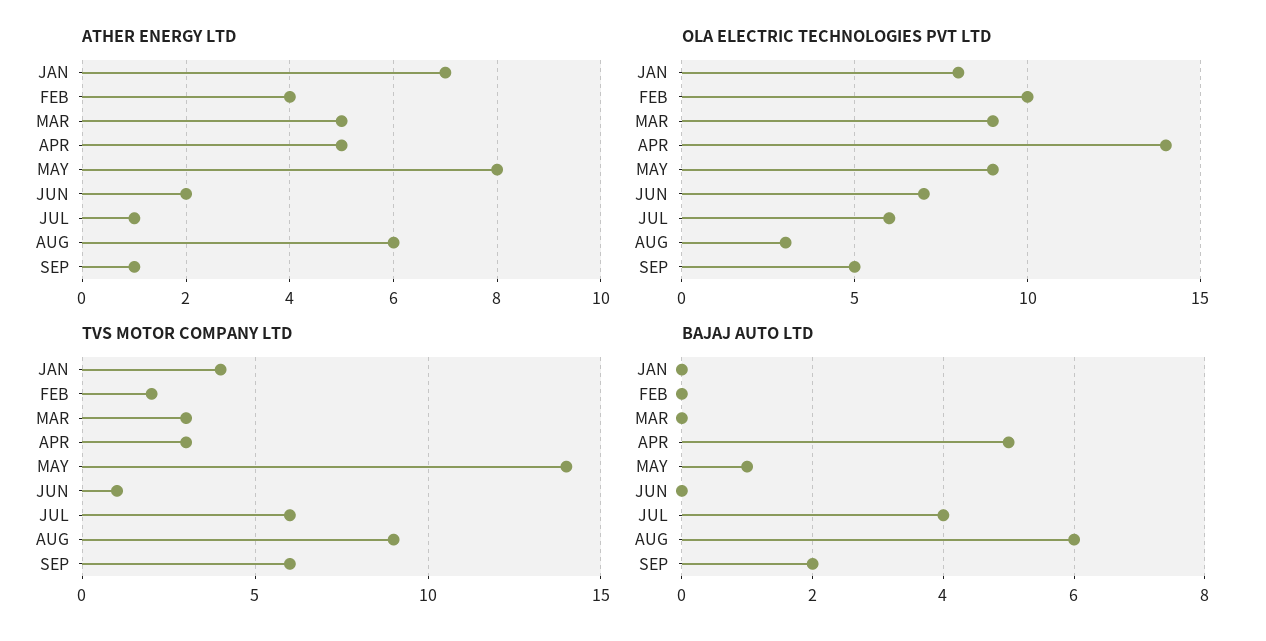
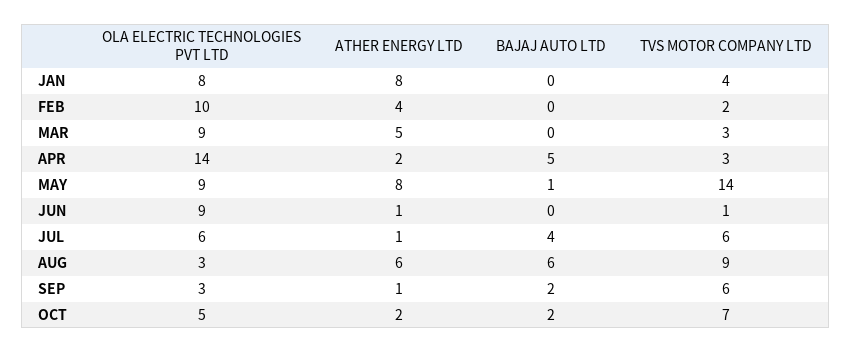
ATHER ENERGY LTD, JAN: 7 -> 8
ATHER ENERGY LTD, APR: 5 -> 2
ATHER ENERGY LTD, JUN: 2 -> 1
OLA ELECTRIC TECHNOLOGIES PVT LTD, JUN: 7 -> 9
OLA ELECTRIC TECHNOLOGIES PVT LTD, SEP: 5 -> 3
OLA ELECTRIC TECHNOLOGIES PVT LTD, OCT: none -> 5
ATHER ENERGY LTD, OCT: none -> 2
BAJAJ AUTO LTD, OCT: none -> 2
TVS MOTOR COMPANY LTD, OCT: none -> 7

